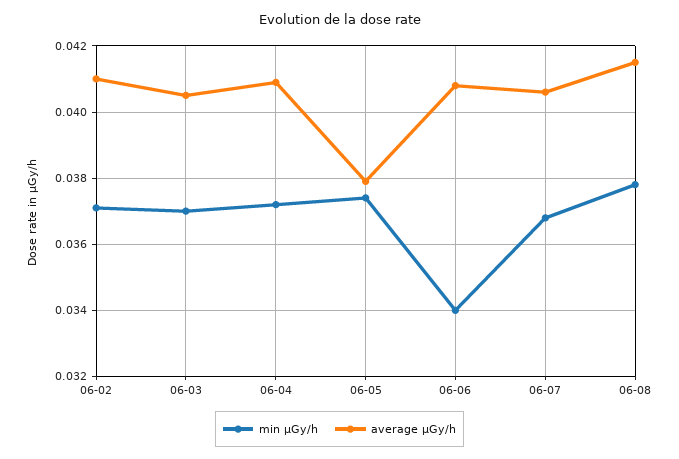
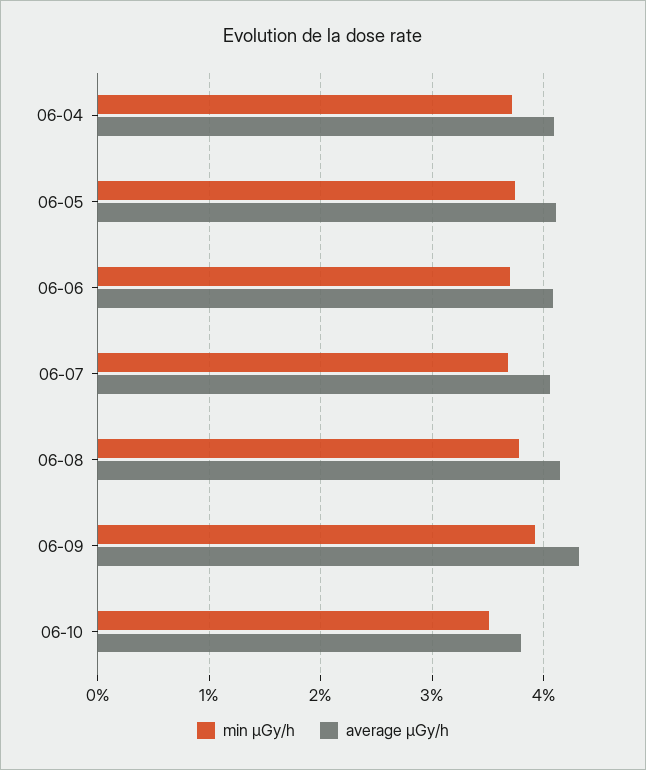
min μGy/h, 06-02: 0.037 -> none
average μGy/h, 06-02: 0.041 -> none
min μGy/h, 06-03: 0.037 -> none
average μGy/h, 06-03: 0.0405 -> none
average μGy/h, 06-05: 0.038 -> 0.041
min μGy/h, 06-06: 0.034 -> 0.037
min μGy/h, 06-09: none -> 0.039
average μGy/h, 06-09: none -> 0.043
min μGy/h, 06-10: none -> 0.035
average μGy/h, 06-10: none -> 0.038

